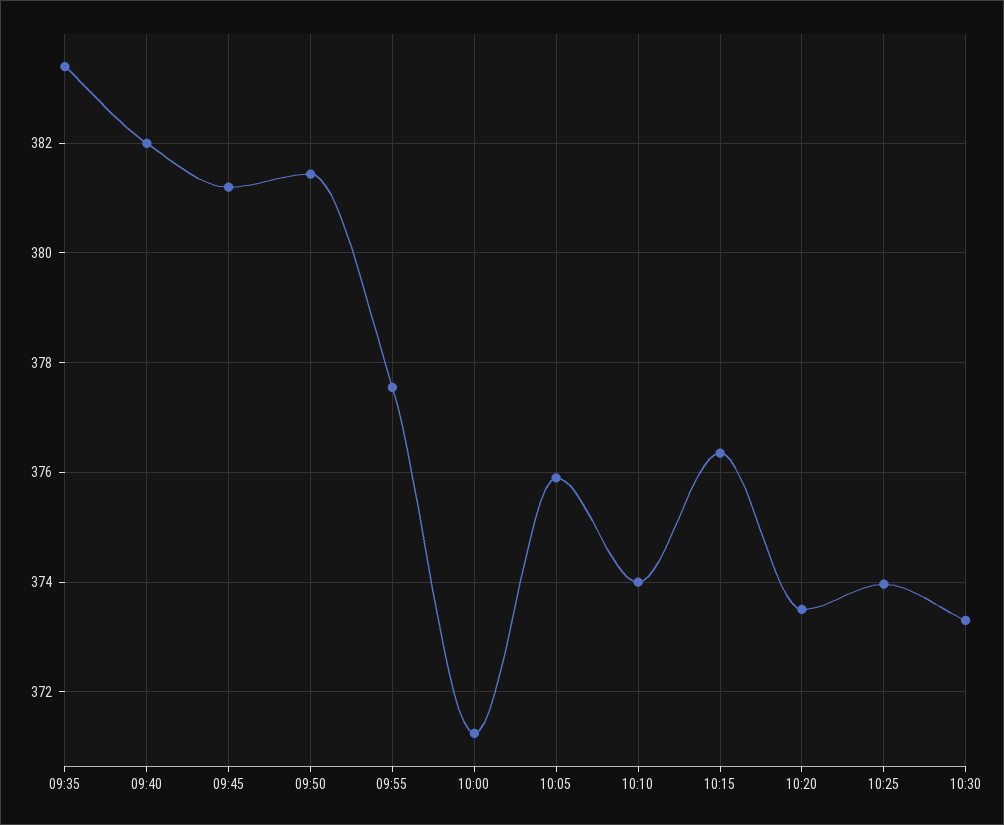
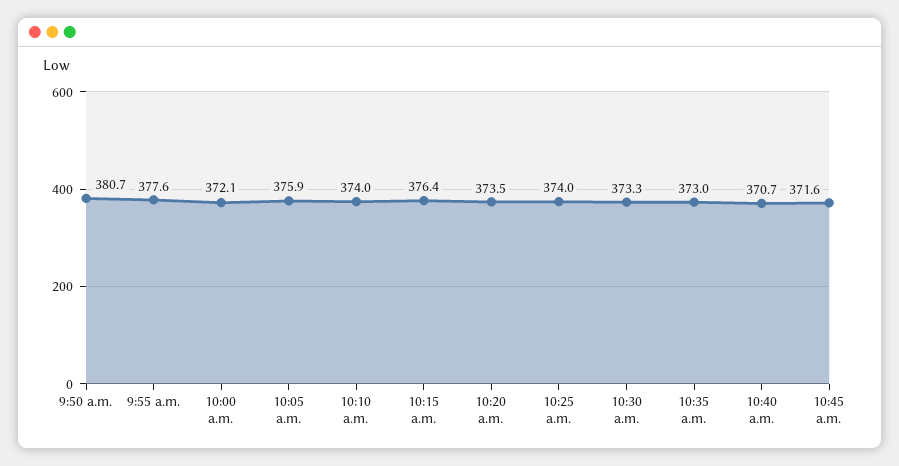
09:35: 383.4 -> none
09:40: 382 -> none
09:45: 381.2 -> none
09:50: 381.4 -> 380.7
10:00: 371.2 -> 372.1
10:35 a.m.: none -> 373
10:40 a.m.: none -> 370.7
10:45 a.m.: none -> 371.6

